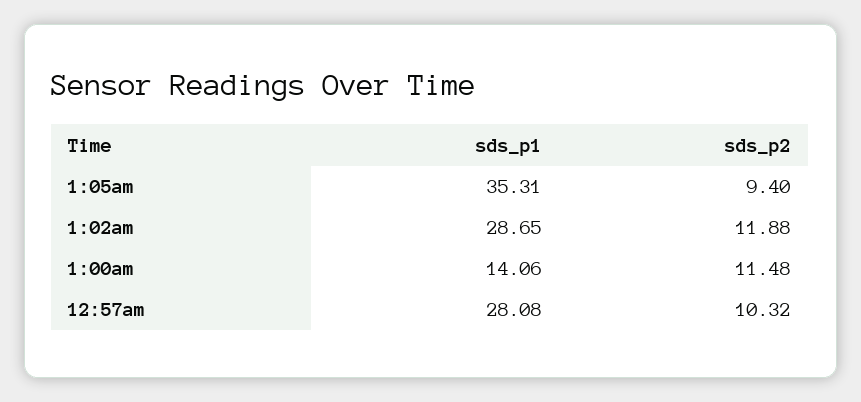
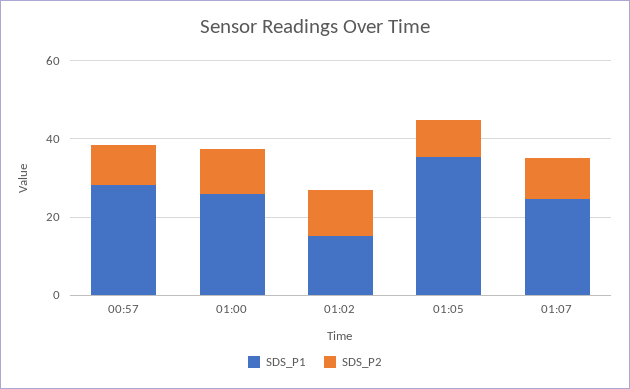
sds_p1, 1:02am: 28.65 -> 15
sds_p1, 1:00am: 14.06 -> 25
sds_p1, 01:07: none -> 25
sds_p2, 01:07: none -> 10

